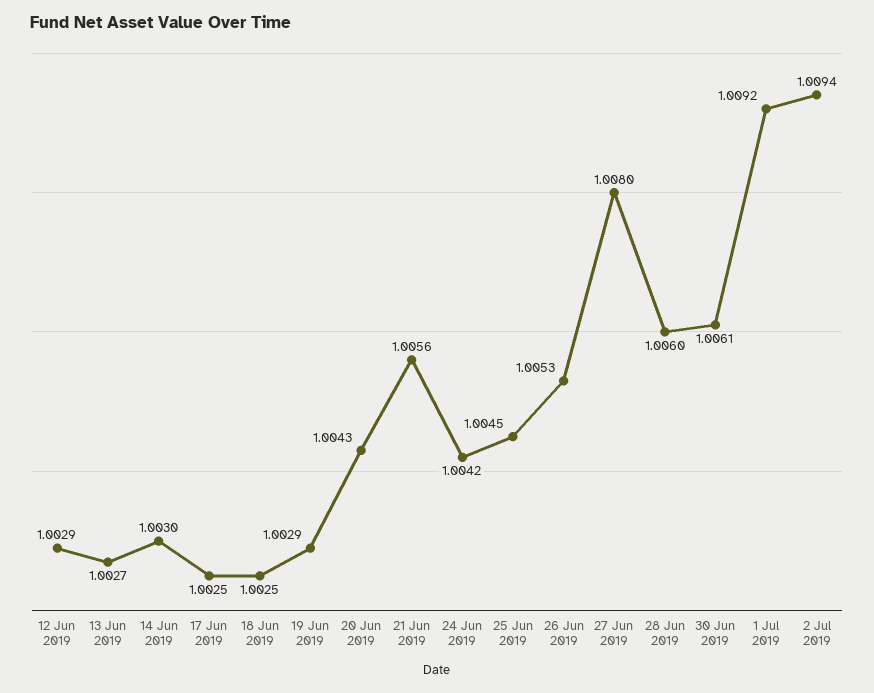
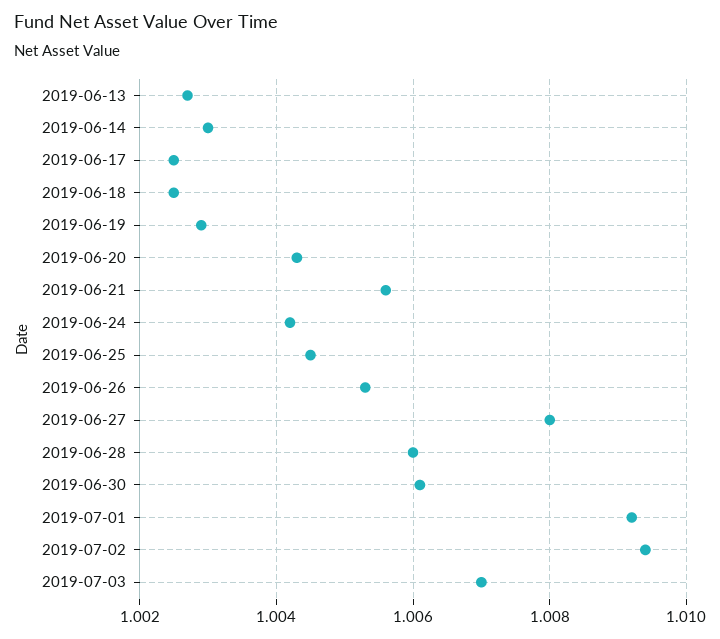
12 Jun 2019: 1.0029 -> none
2019-07-03: none -> 1.007

